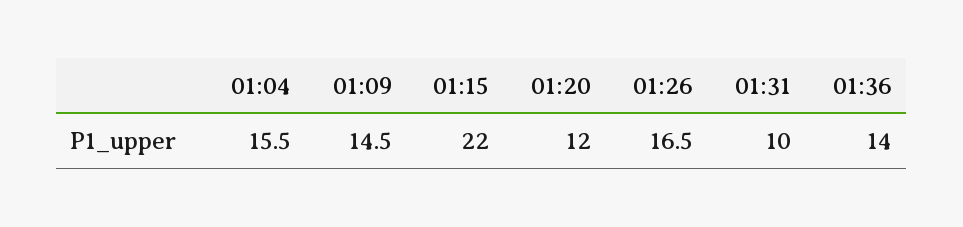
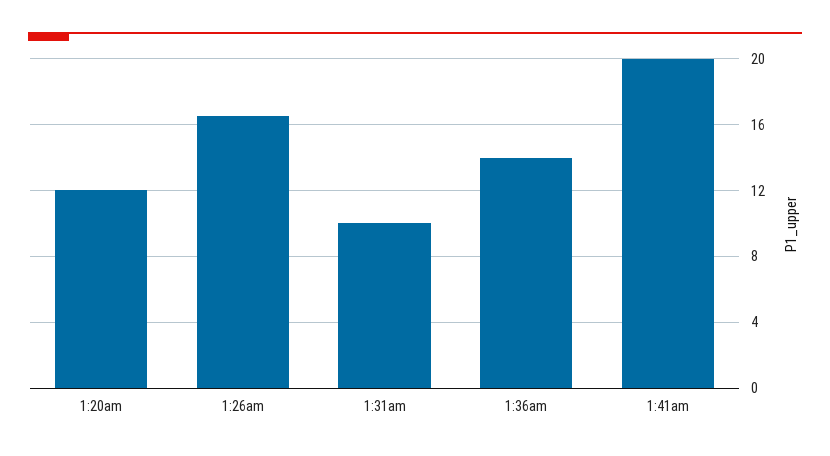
01:04: 15.5 -> none
01:09: 14.5 -> none
01:15: 22 -> none
1:41am: none -> 20

